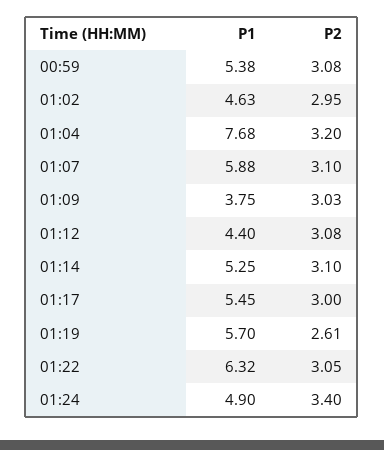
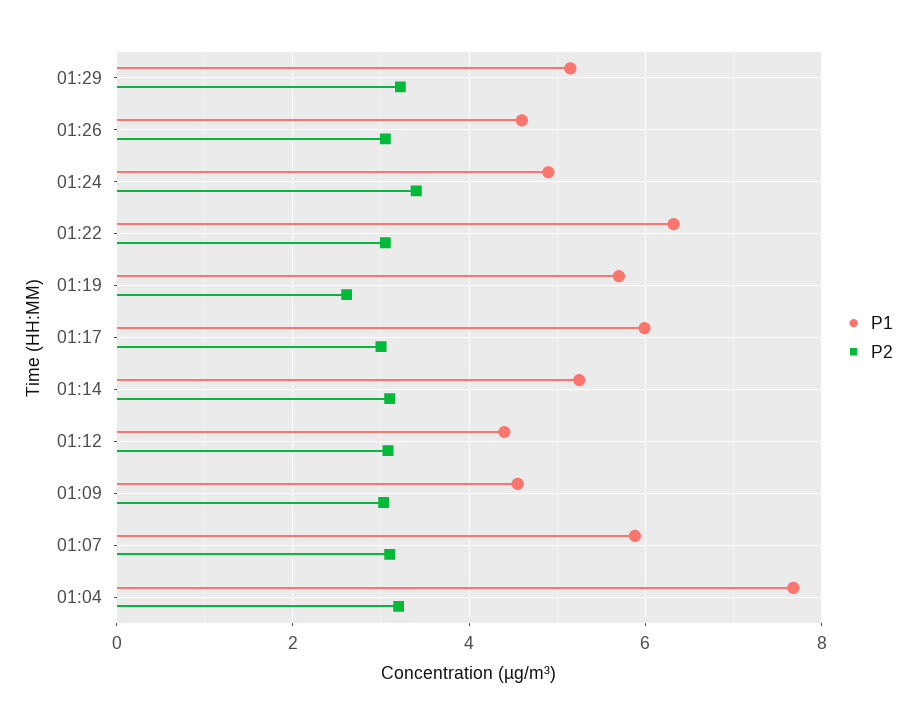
P1, 00:59: 5.38 -> none
P2, 00:59: 3.08 -> none
P1, 01:02: 4.63 -> none
P2, 01:02: 2.95 -> none
P1, 01:09: 3.75 -> 4.6
P1, 01:17: 5.45 -> 6
P1, 01:29: none -> 5.2
P2, 01:29: none -> 3.2
P1, 01:26: none -> 4.6
P2, 01:26: none -> 3

